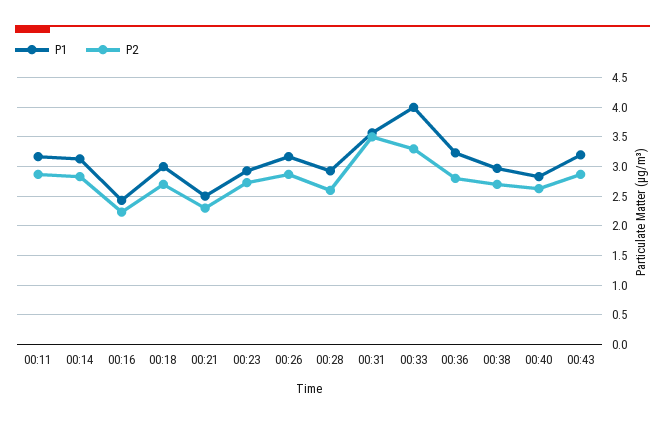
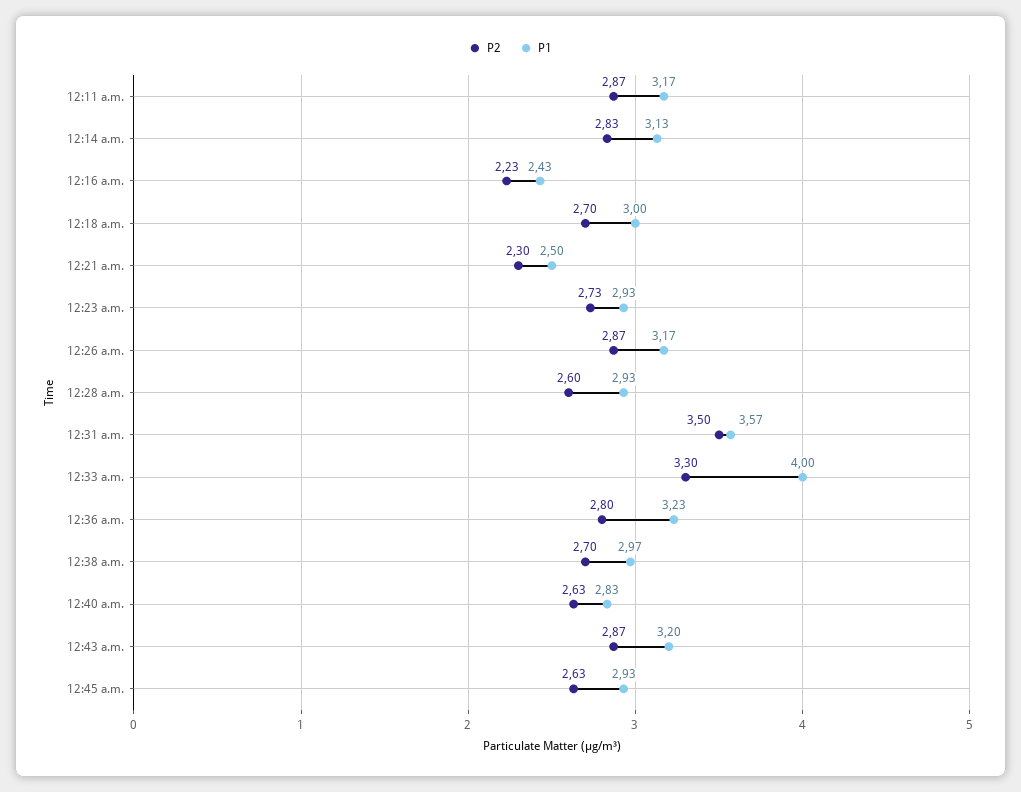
P2, 12:45 a.m.: none -> 2.63
P1, 12:45 a.m.: none -> 2.93

